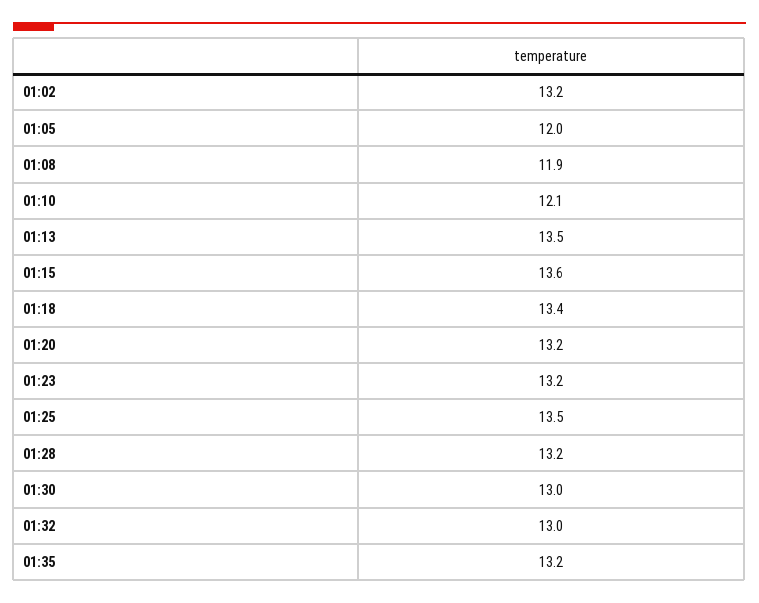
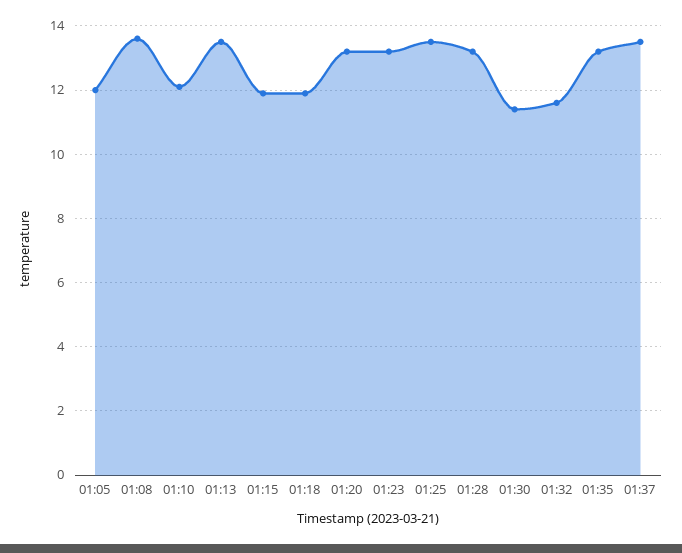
01:02: 13.2 -> none
01:08: 11.9 -> 13.5
01:15: 13.6 -> 12
01:18: 13.4 -> 12
01:30: 13 -> 11.5
01:32: 13 -> 11.5
01:37: none -> 13.5

